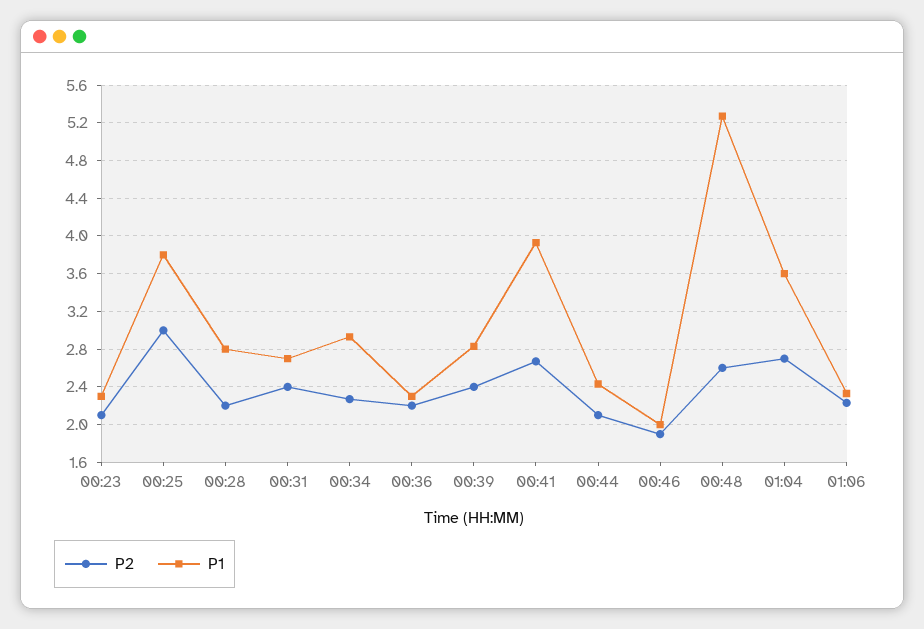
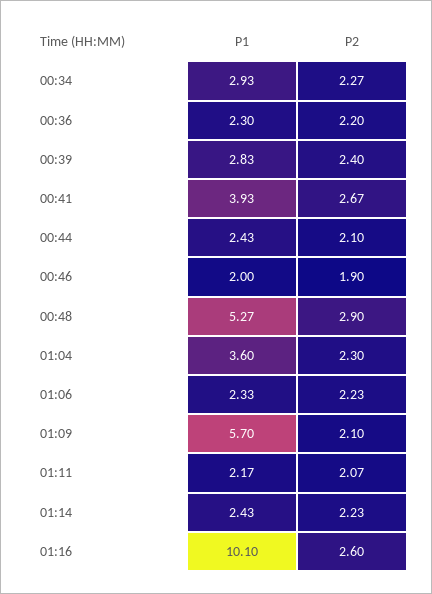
P2, 00:23: 2.1 -> none
P1, 00:23: 2.3 -> none
P2, 00:25: 3 -> none
P1, 00:25: 3.8 -> none
P2, 00:28: 2.2 -> none
P1, 00:28: 2.8 -> none
P2, 00:31: 2.4 -> none
P1, 00:31: 2.7 -> none
P2, 00:48: 2.6 -> 2.9
P2, 01:04: 2.7 -> 2.3
P1, 01:09: none -> 5.7
P2, 01:09: none -> 2.1
P1, 01:11: none -> 2.17
P2, 01:11: none -> 2.07
P1, 01:14: none -> 2.43
P2, 01:14: none -> 2.23
P1, 01:16: none -> 10.1
P2, 01:16: none -> 2.6

